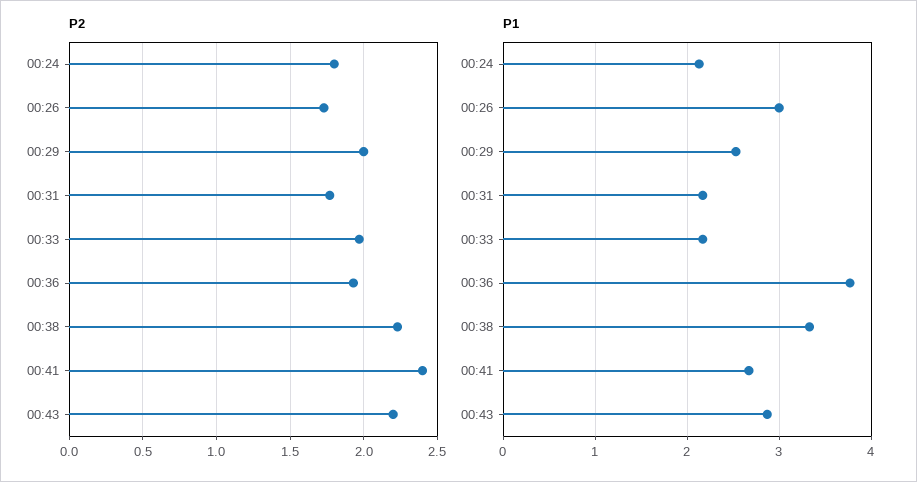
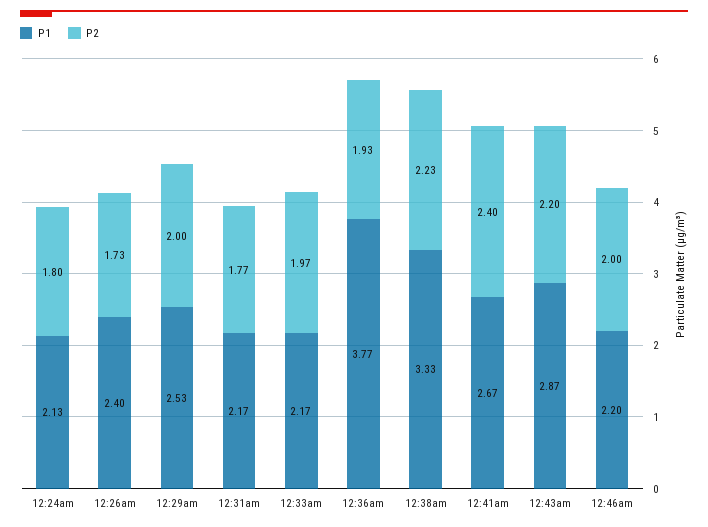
P1, 00:26: 3 -> 2.4
P1, 12:46am: none -> 2.2
P2, 12:46am: none -> 2

